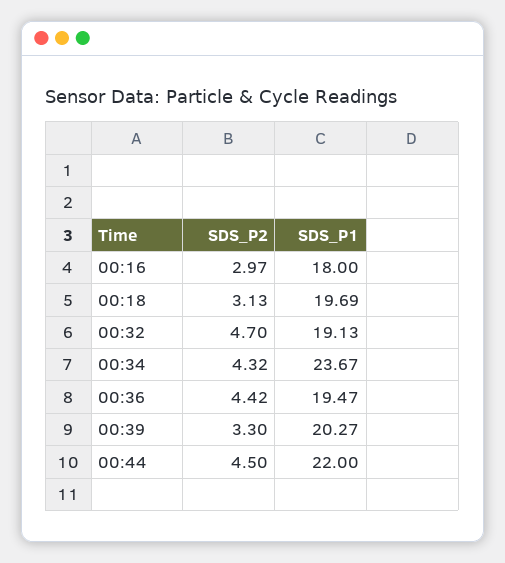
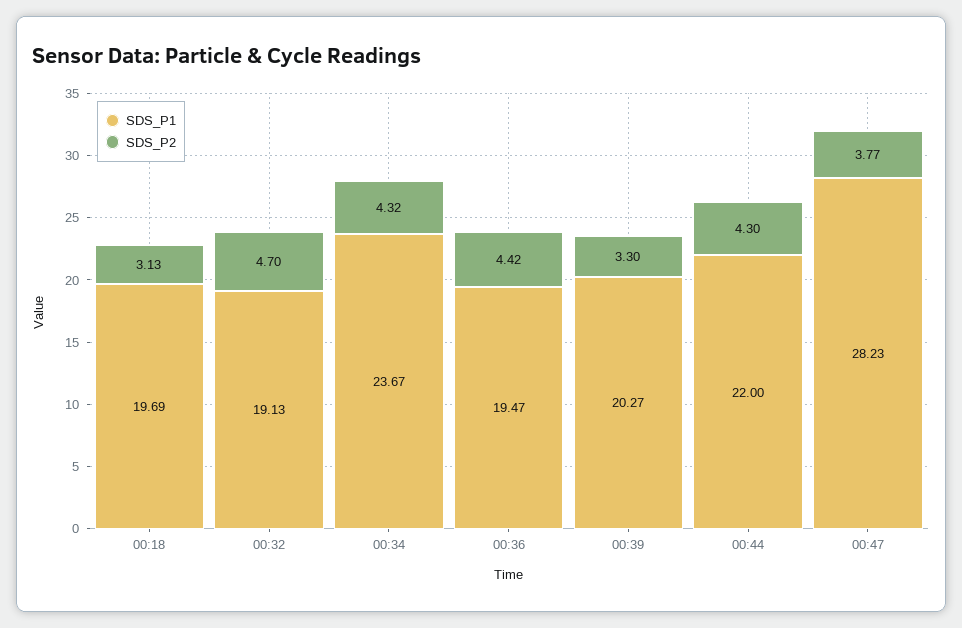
SDS_P2, 00:16: 2.97 -> none
SDS_P1, 00:16: 18 -> none
SDS_P2, 00:44: 4.5 -> 4.3
SDS_P1, 00:47: none -> 28.23
SDS_P2, 00:47: none -> 3.77

